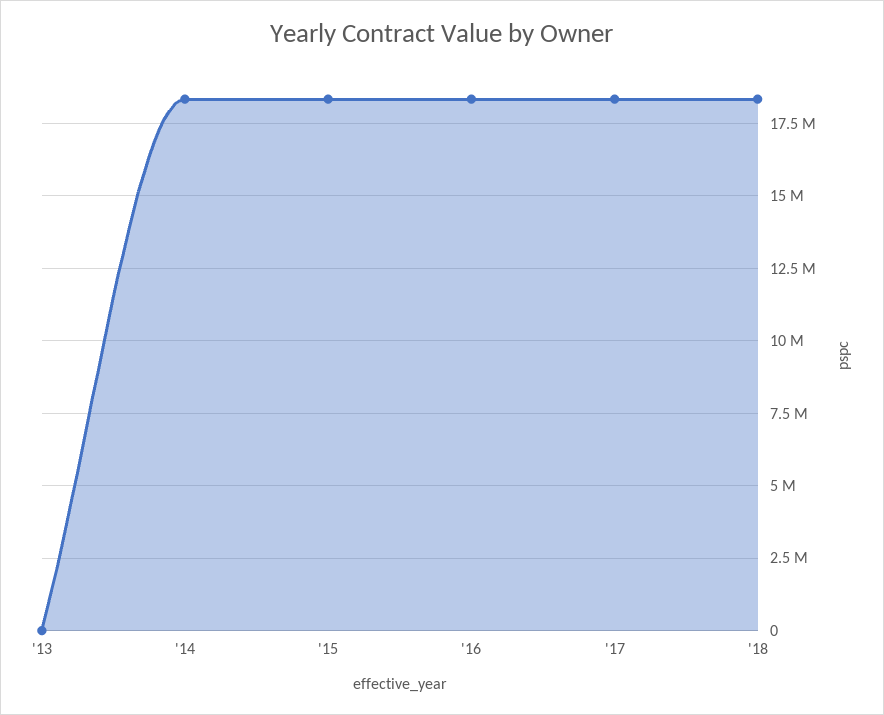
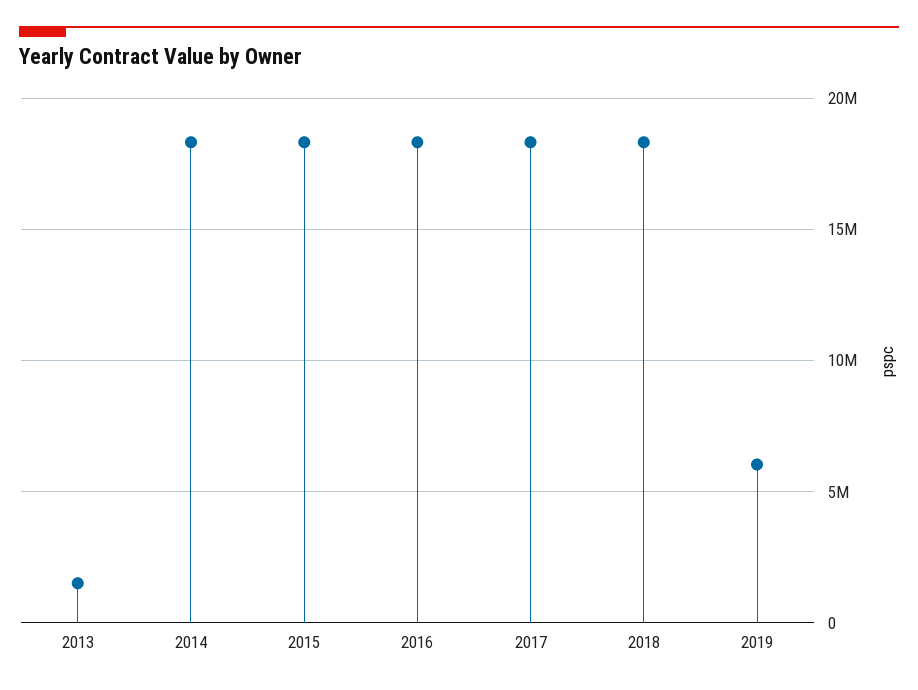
'13: 0 -> 1500000
2019: none -> 6000000

